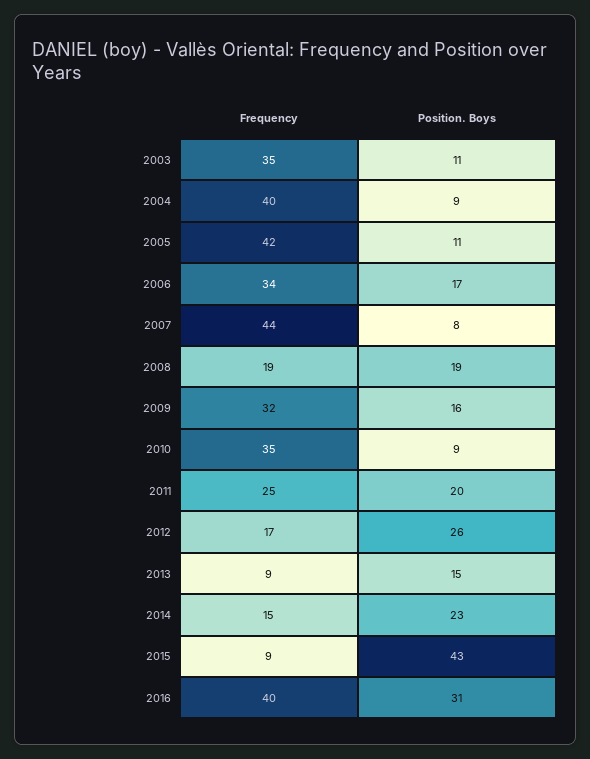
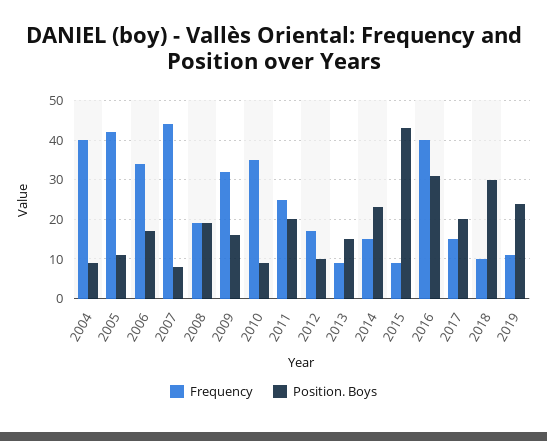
Frequency, 2003: 35 -> none
Position. Boys, 2003: 11 -> none
Position. Boys, 2012: 26 -> 10
Frequency, 2017: none -> 15
Position. Boys, 2017: none -> 20
Frequency, 2018: none -> 10
Position. Boys, 2018: none -> 30
Frequency, 2019: none -> 10
Position. Boys, 2019: none -> 25

